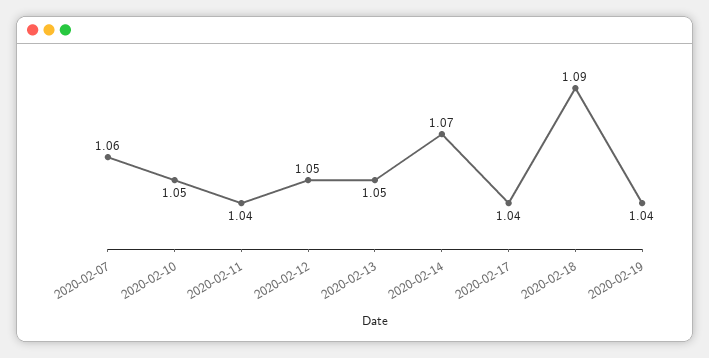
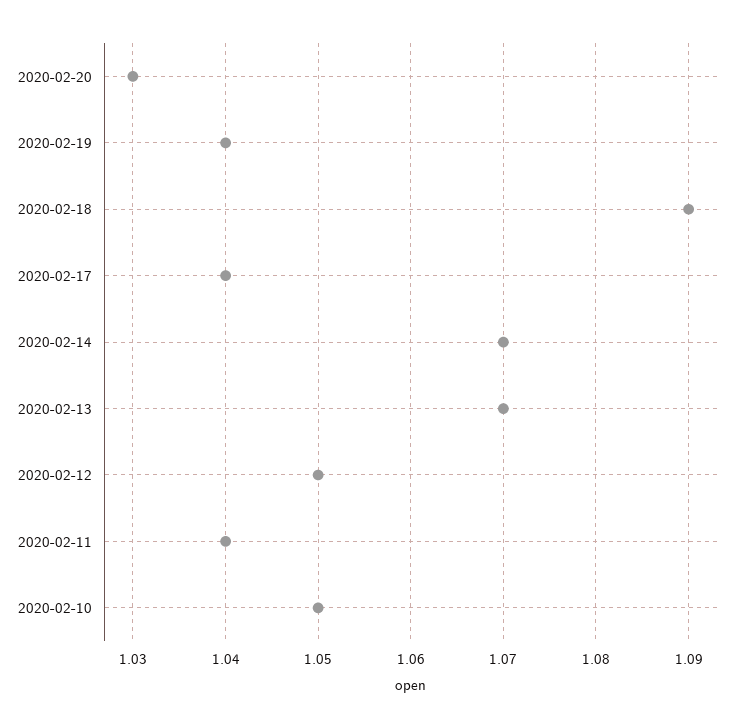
2020-02-07: 1.06 -> none
2020-02-13: 1.05 -> 1.07
2020-02-20: none -> 1.03

